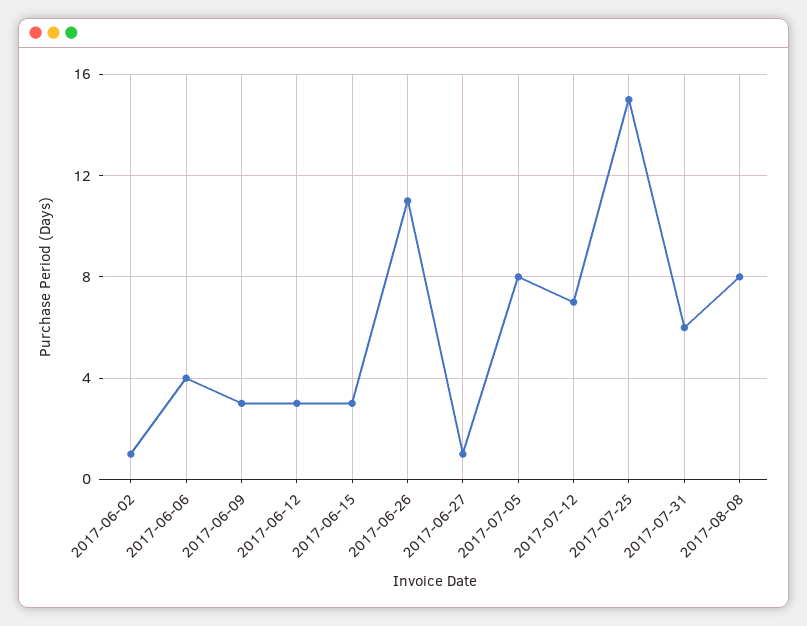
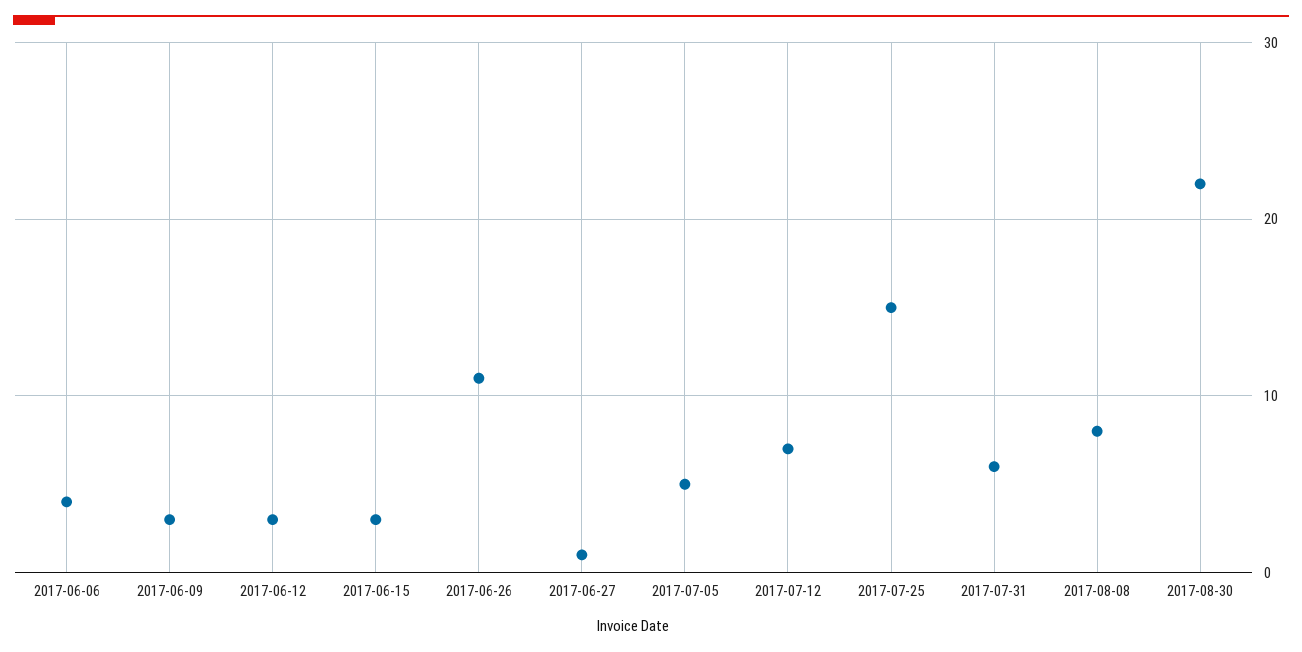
2017-06-02: 1 -> none
2017-07-05: 8 -> 5
2017-08-30: none -> 22

